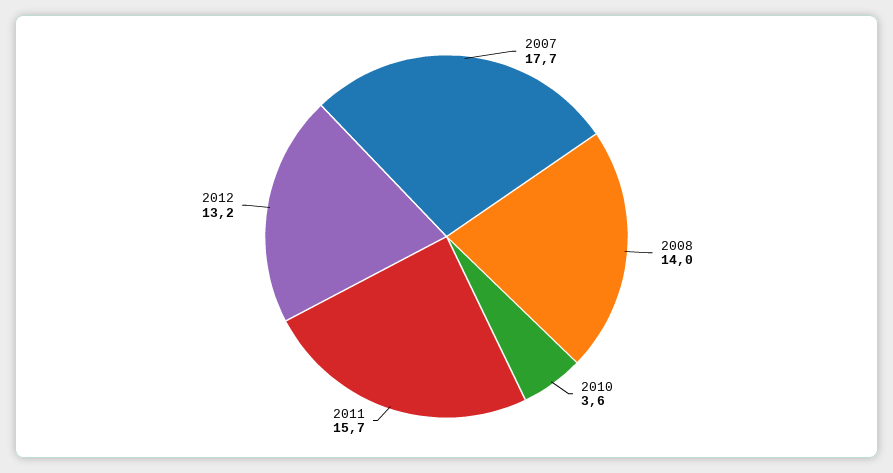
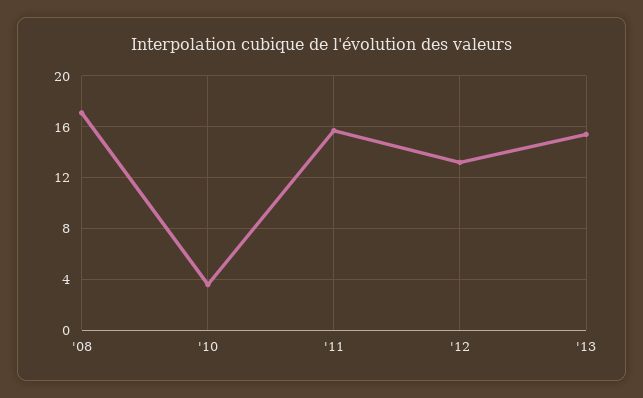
2007: 17.7 -> none
2008: 14 -> 17
'13: none -> 15.5

